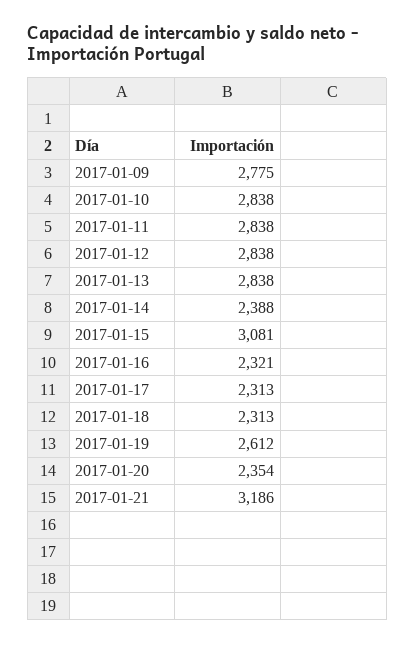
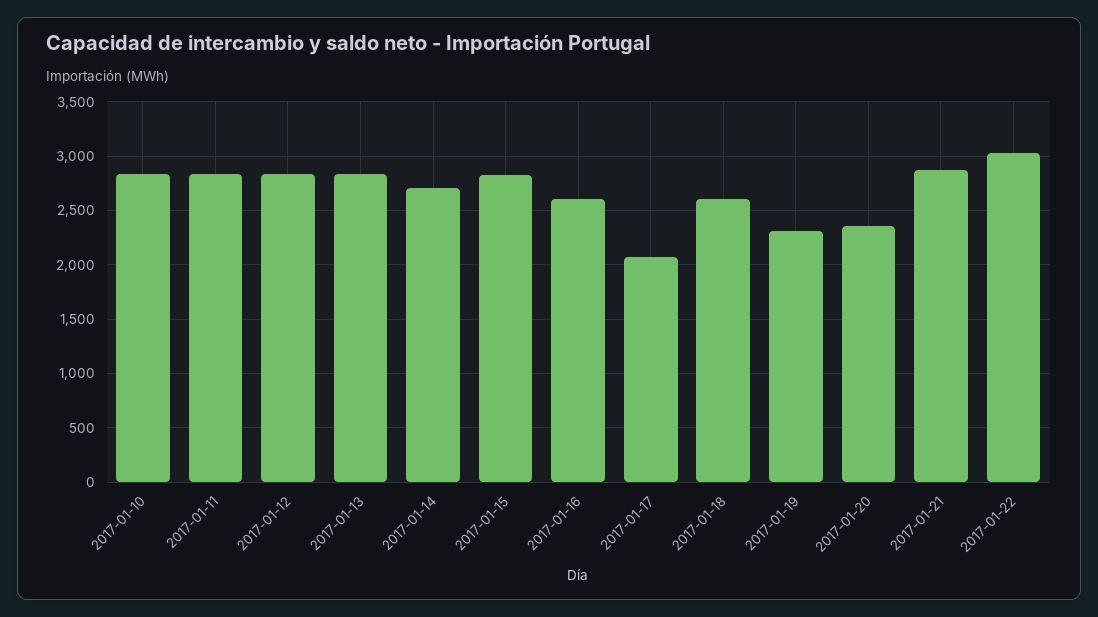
2017-01-09: 2775 -> none
2017-01-14: 2388 -> 2700
2017-01-15: 3081 -> 2800
2017-01-16: 2321 -> 2600
2017-01-17: 2313 -> 2100
2017-01-18: 2313 -> 2600
2017-01-19: 2612 -> 2300
2017-01-21: 3186 -> 2900
2017-01-22: none -> 3000

